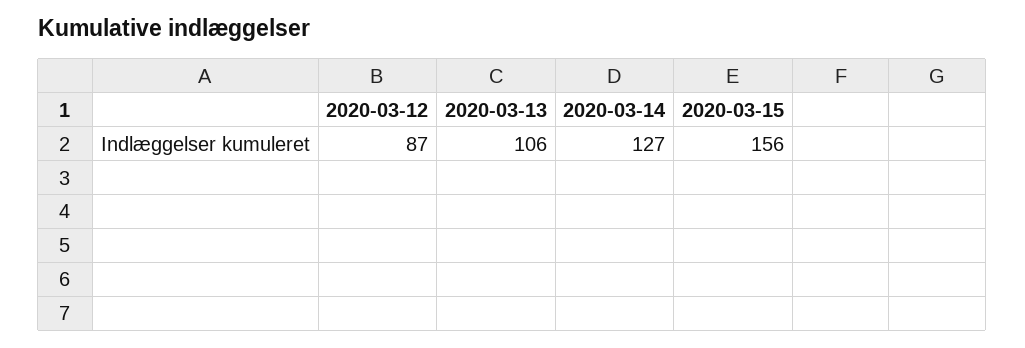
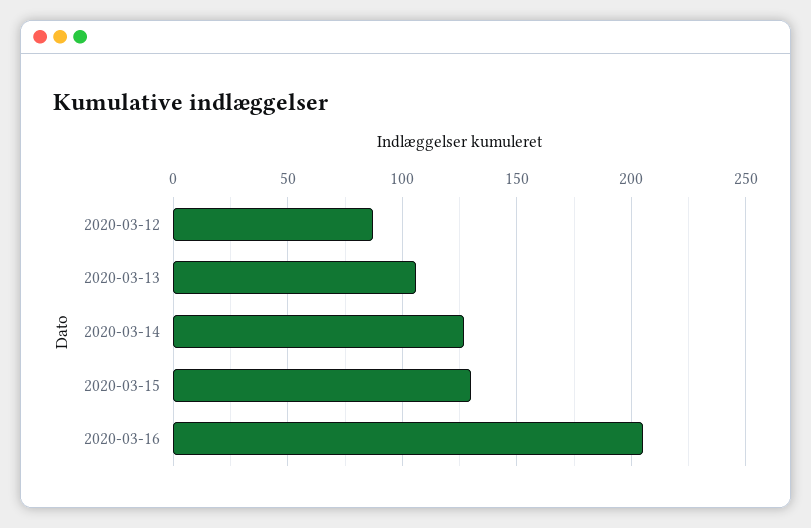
2020-03-15: 156 -> 130
2020-03-16: none -> 205

